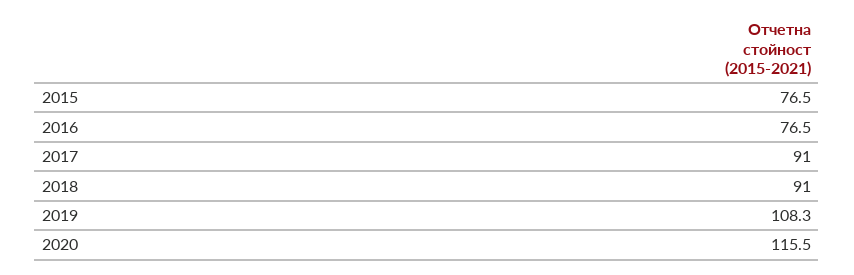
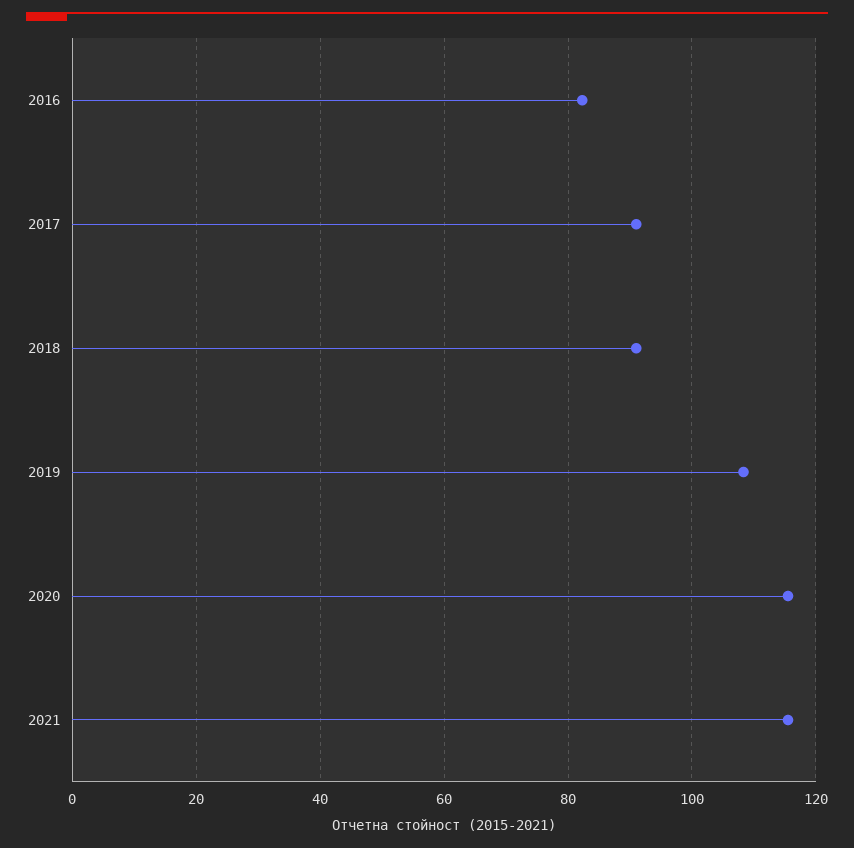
2015: 76.5 -> none
2016: 76.5 -> 82
2021: none -> 116

